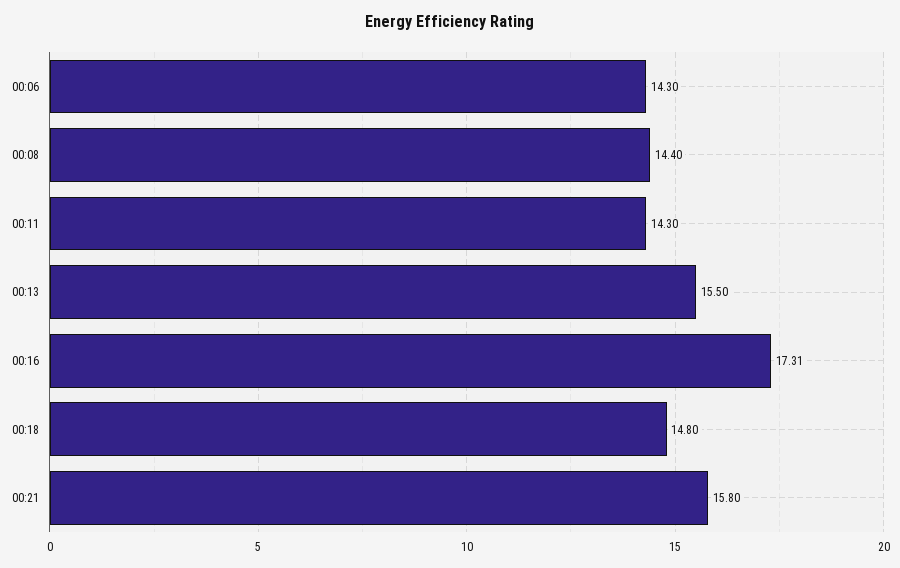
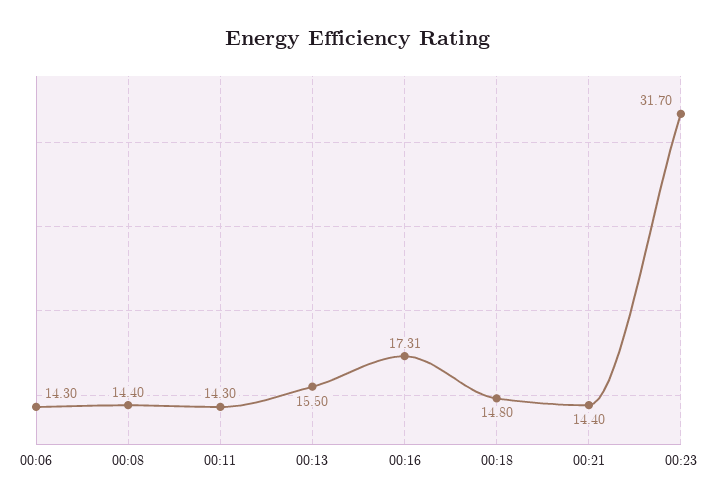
00:21: 15.8 -> 14.4
00:23: none -> 31.7

